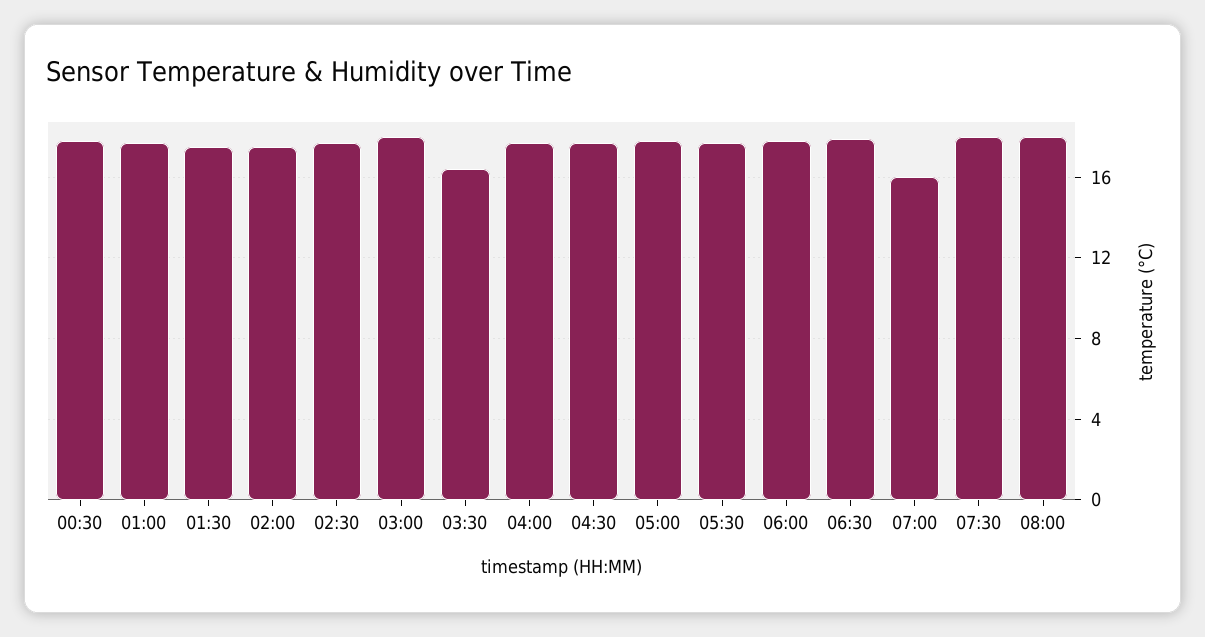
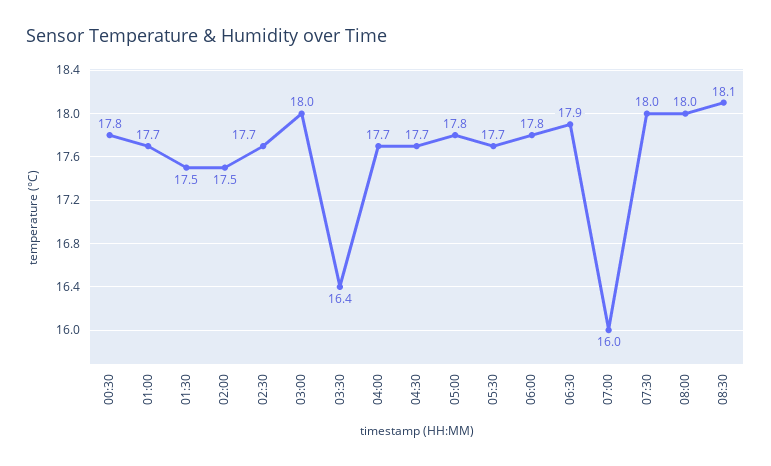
08:30: none -> 18.1

